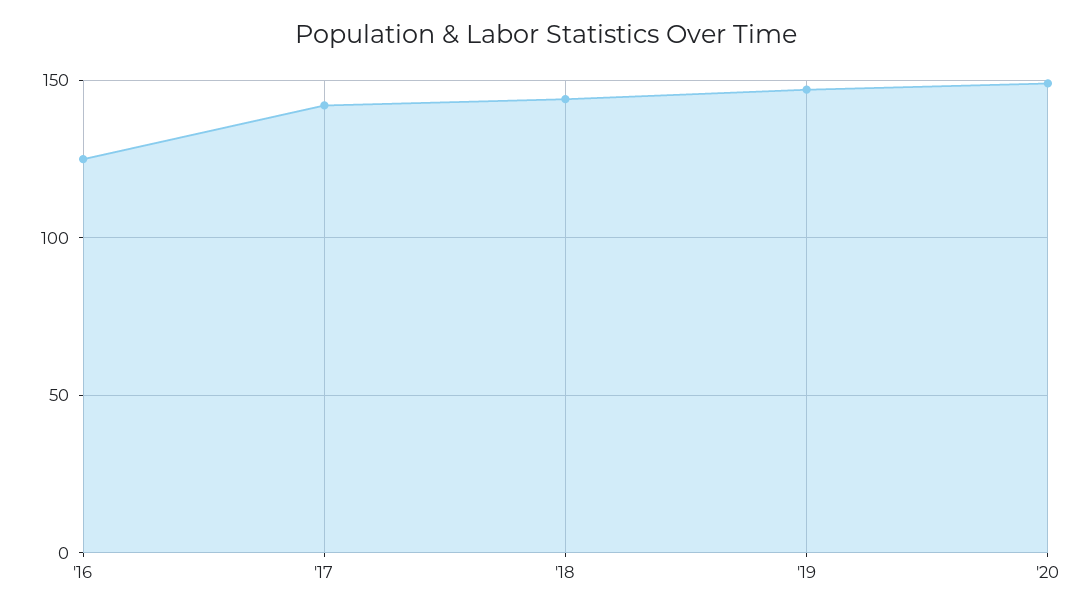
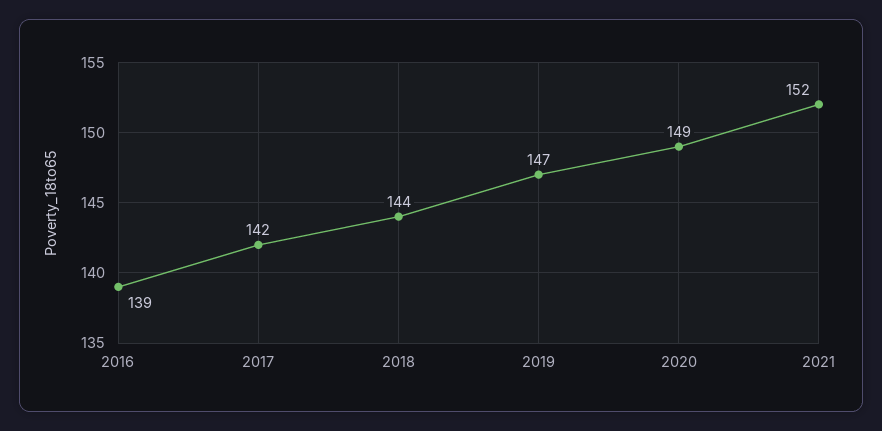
'16: 125 -> 139
2021: none -> 152

